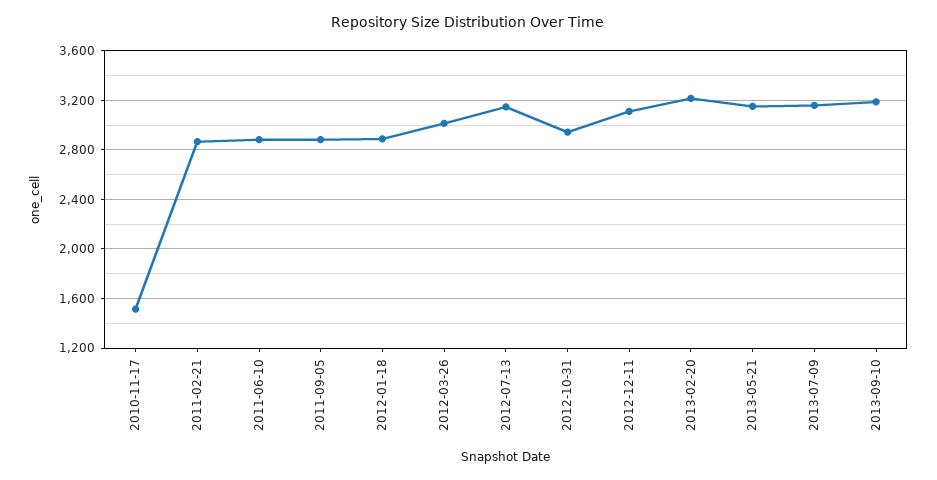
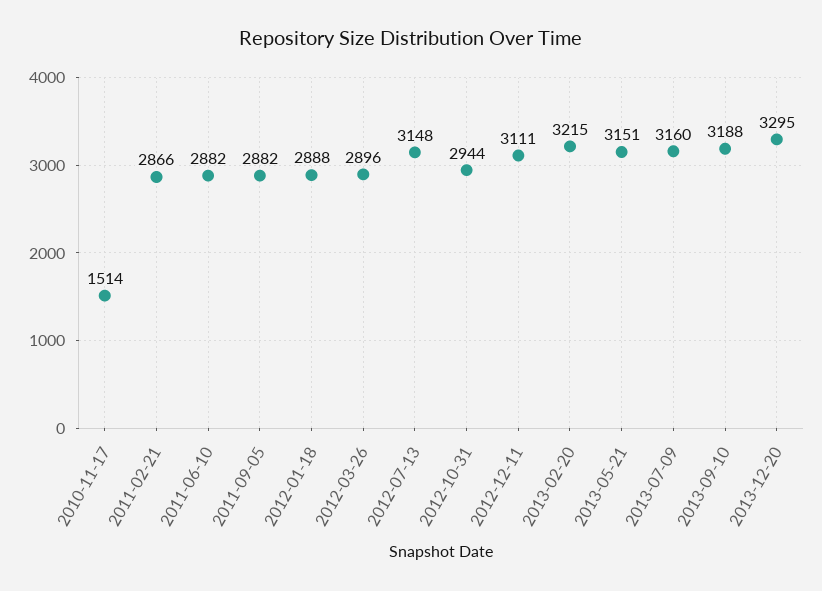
2012-03-26: 3000 -> 2896
2013-12-20: none -> 3295

